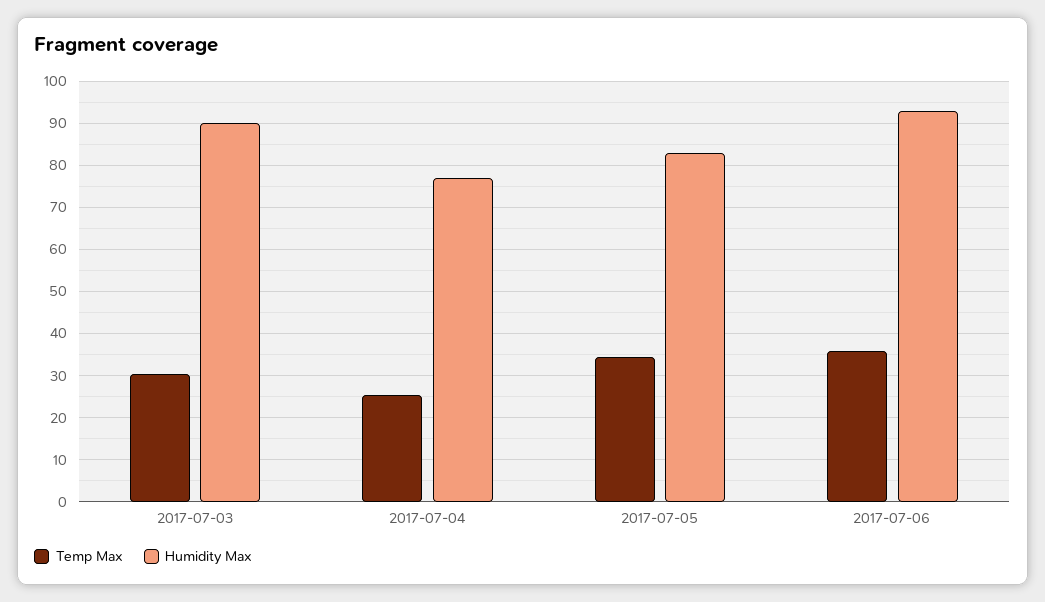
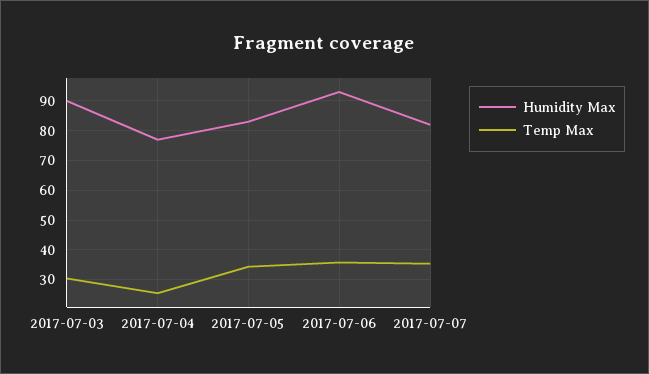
Humidity Max, 2017-07-07: none -> 82.5
Temp Max, 2017-07-07: none -> 35

